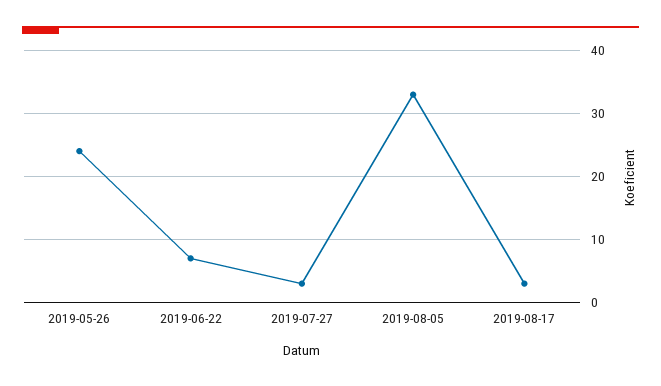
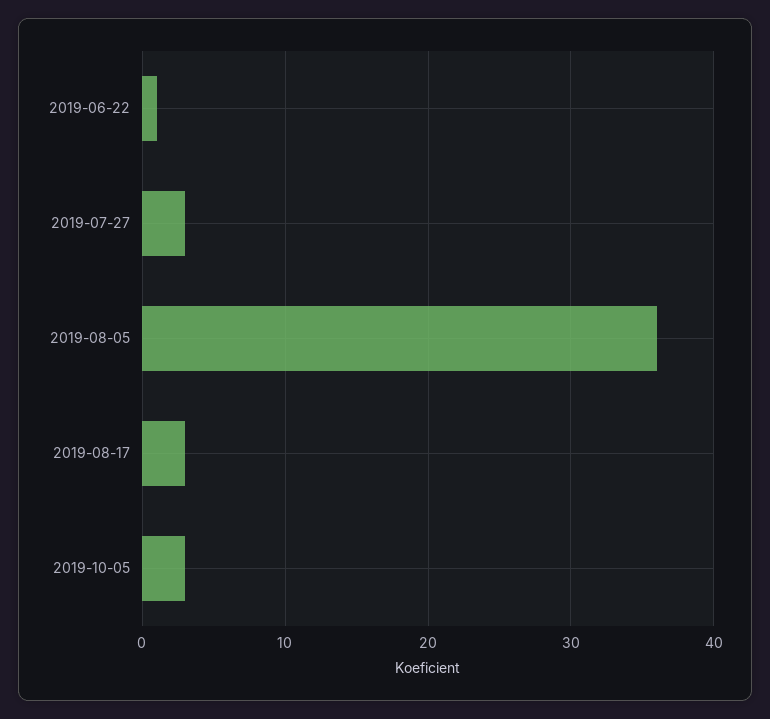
2019-05-26: 24 -> none
2019-06-22: 7 -> 1
2019-08-05: 33 -> 36
2019-10-05: none -> 3

